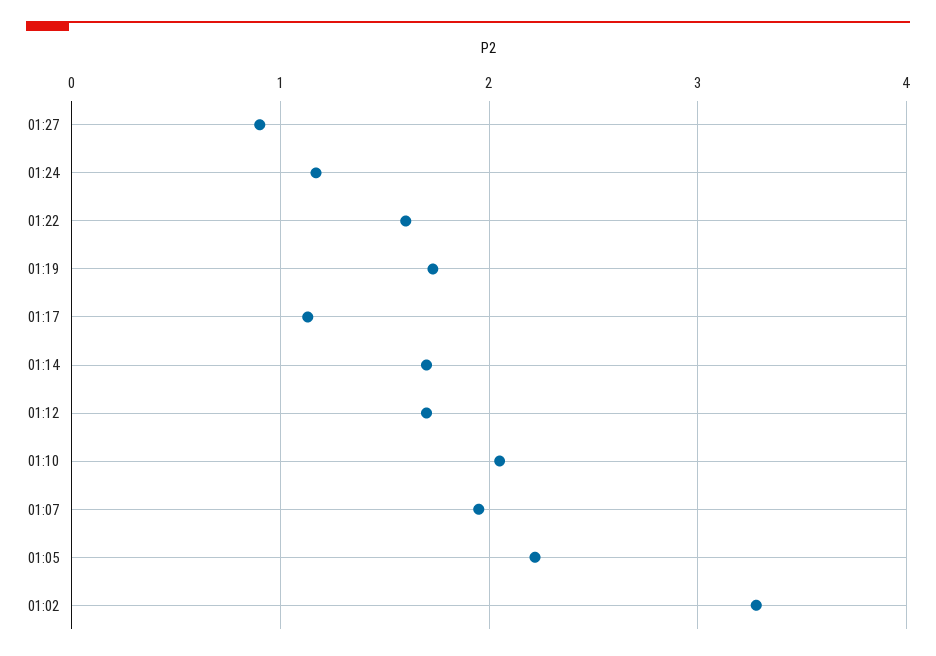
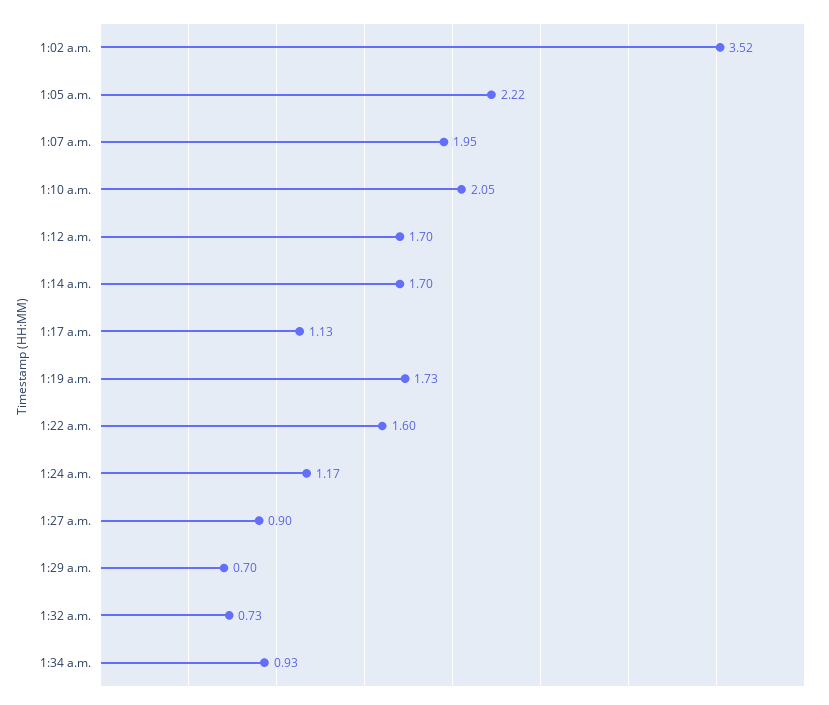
01:02: 3.3 -> 3.52
1:29 a.m.: none -> 0.7
1:32 a.m.: none -> 0.73
1:34 a.m.: none -> 0.93

